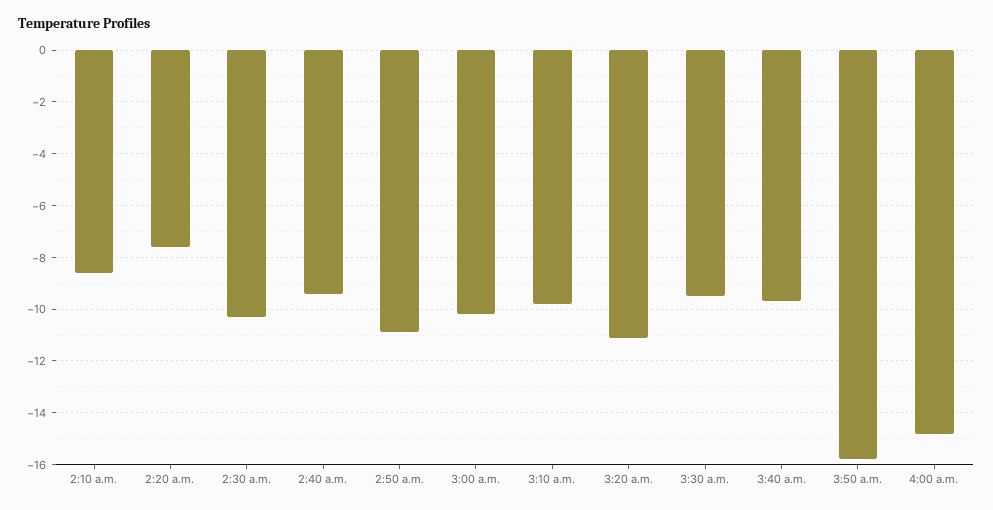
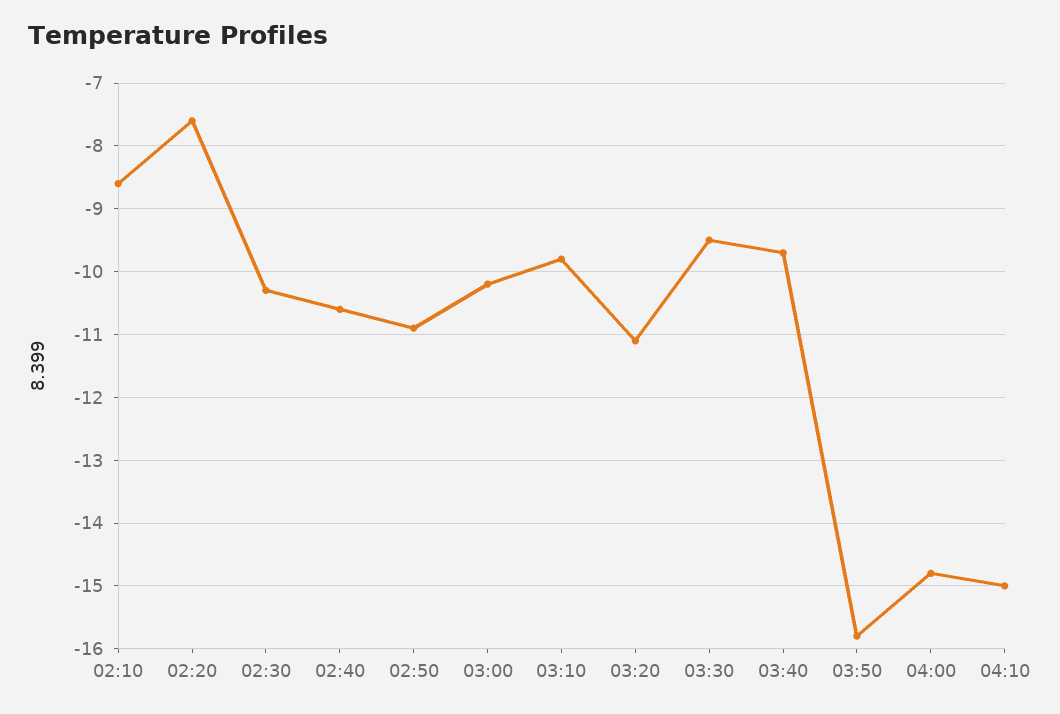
2:40 a.m.: -9.5 -> -10.6
04:10: none -> -15

